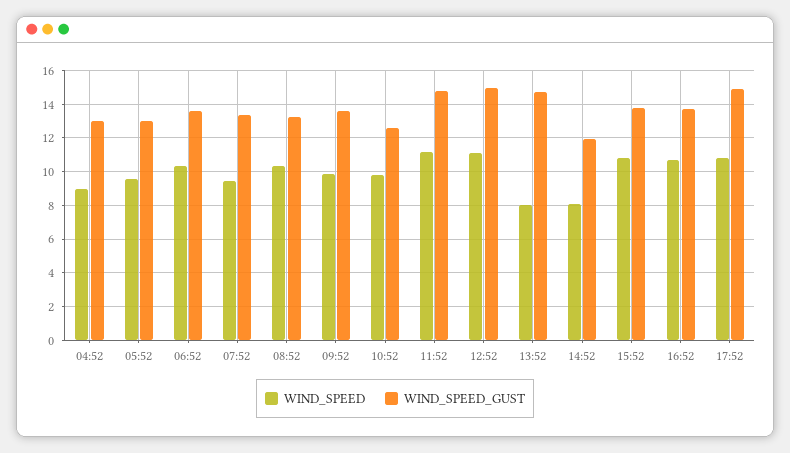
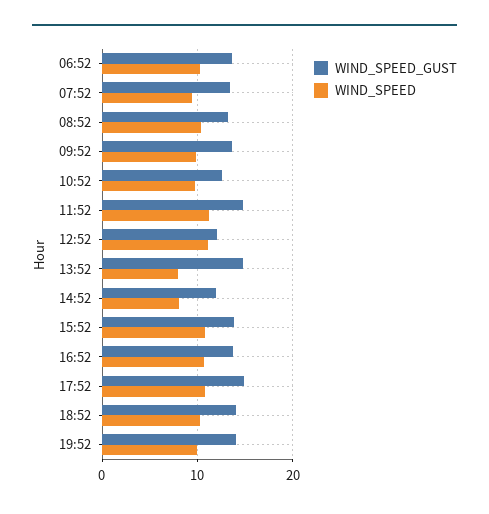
WIND_SPEED, 04:52: 9 -> none
WIND_SPEED_GUST, 04:52: 13 -> none
WIND_SPEED, 05:52: 9.5 -> none
WIND_SPEED_GUST, 05:52: 13 -> none
WIND_SPEED_GUST, 12:52: 15 -> 12
WIND_SPEED_GUST, 18:52: none -> 14
WIND_SPEED, 18:52: none -> 10
WIND_SPEED_GUST, 19:52: none -> 14
WIND_SPEED, 19:52: none -> 10

